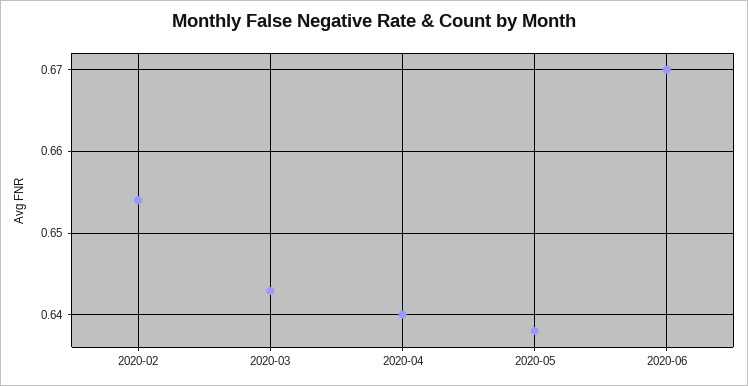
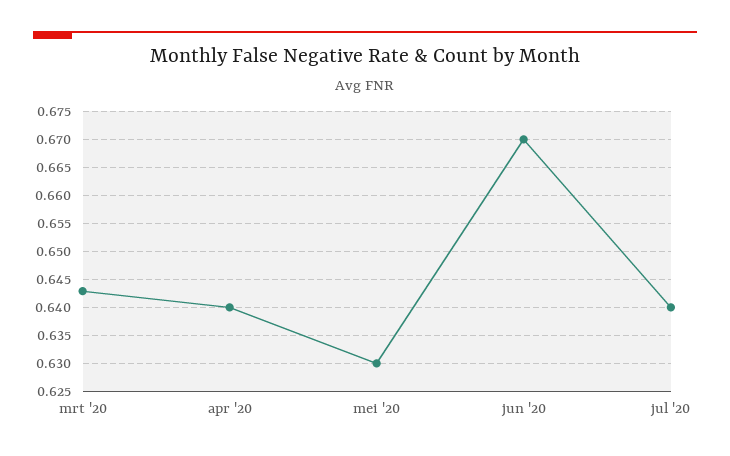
2020-02: 0.654 -> none
2020-05: 0.638 -> 0.63
jul '20: none -> 0.64

